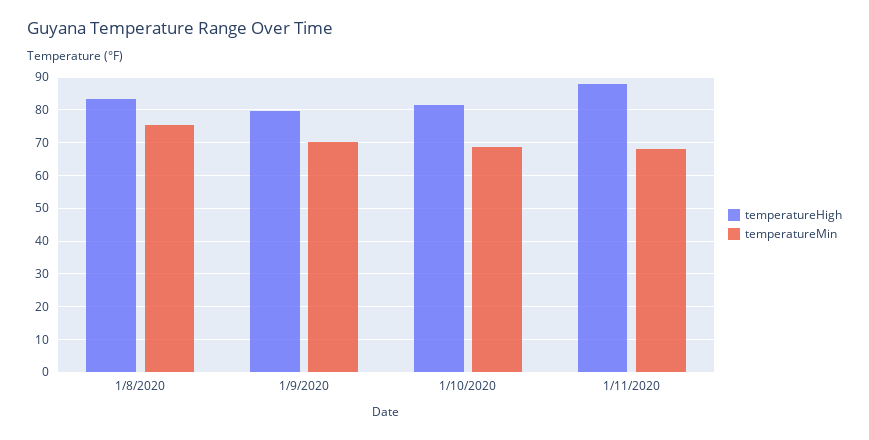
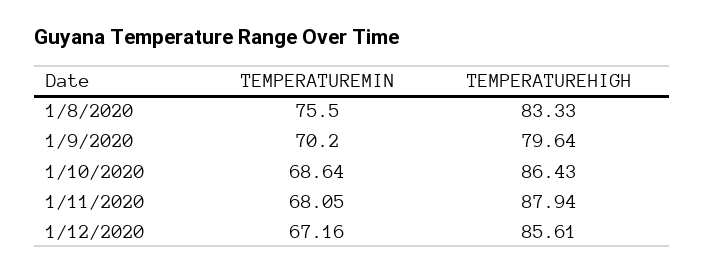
temperatureHigh, 1/10/2020: 82 -> 86.43
temperatureMin, 1/12/2020: none -> 67.16
temperatureHigh, 1/12/2020: none -> 85.61

